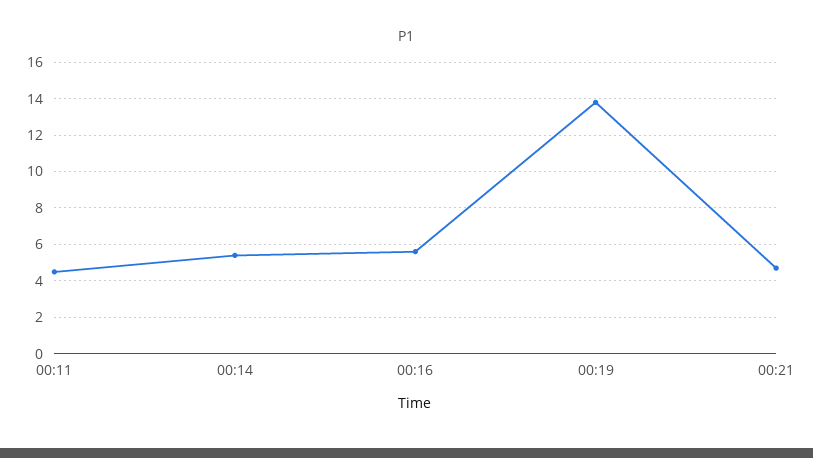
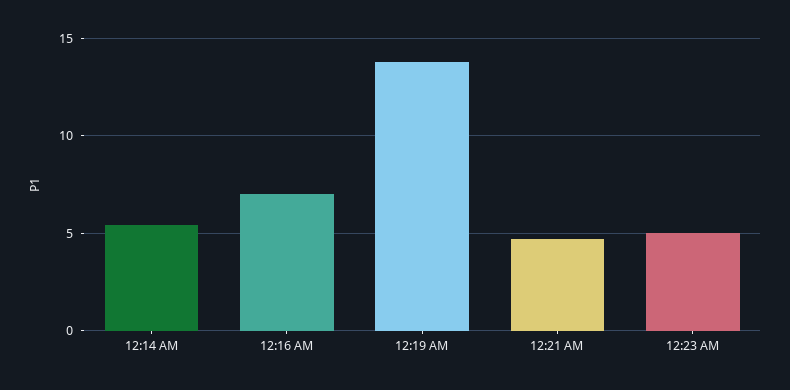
00:11: 4.5 -> none
00:16: 5.5 -> 7
12:23 AM: none -> 5

